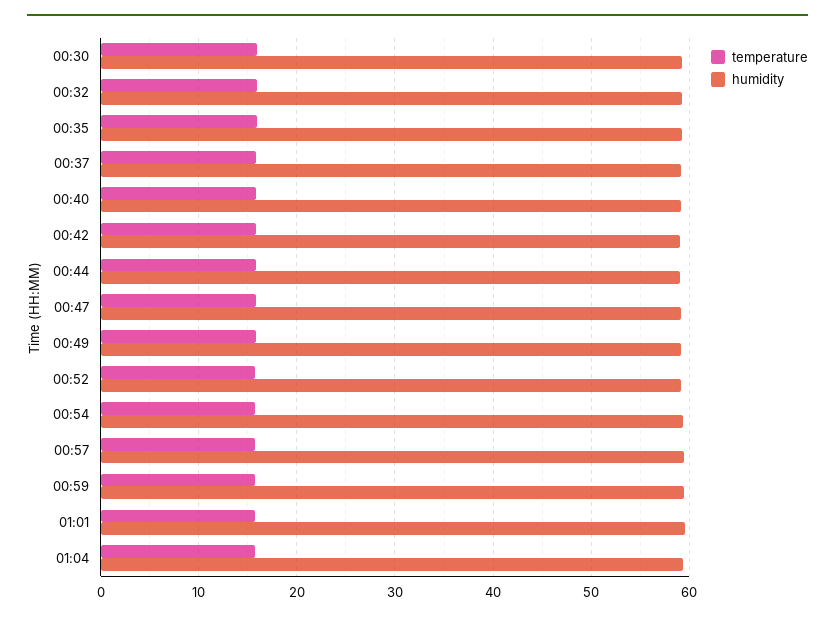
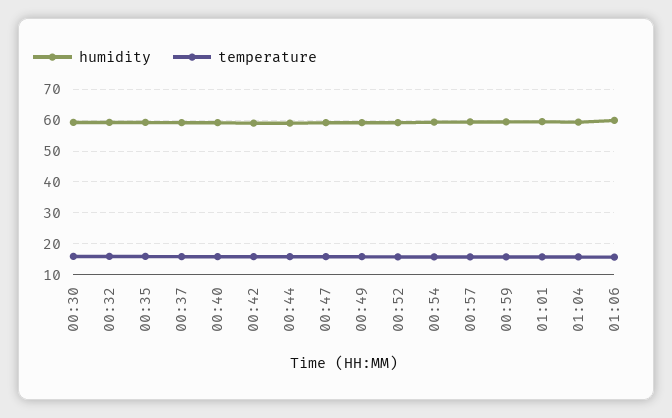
humidity, 01:06: none -> 60
temperature, 01:06: none -> 16

